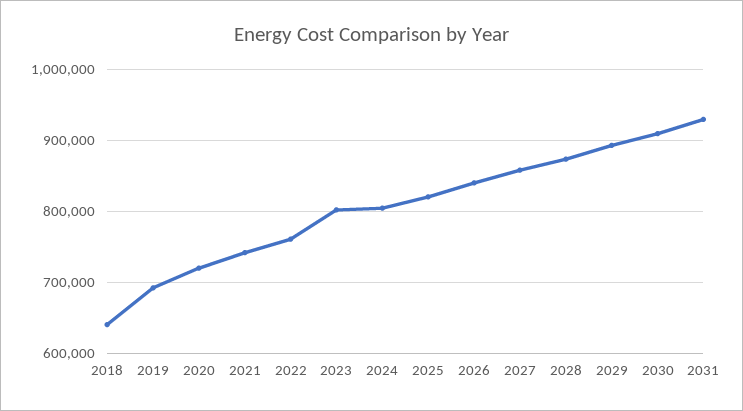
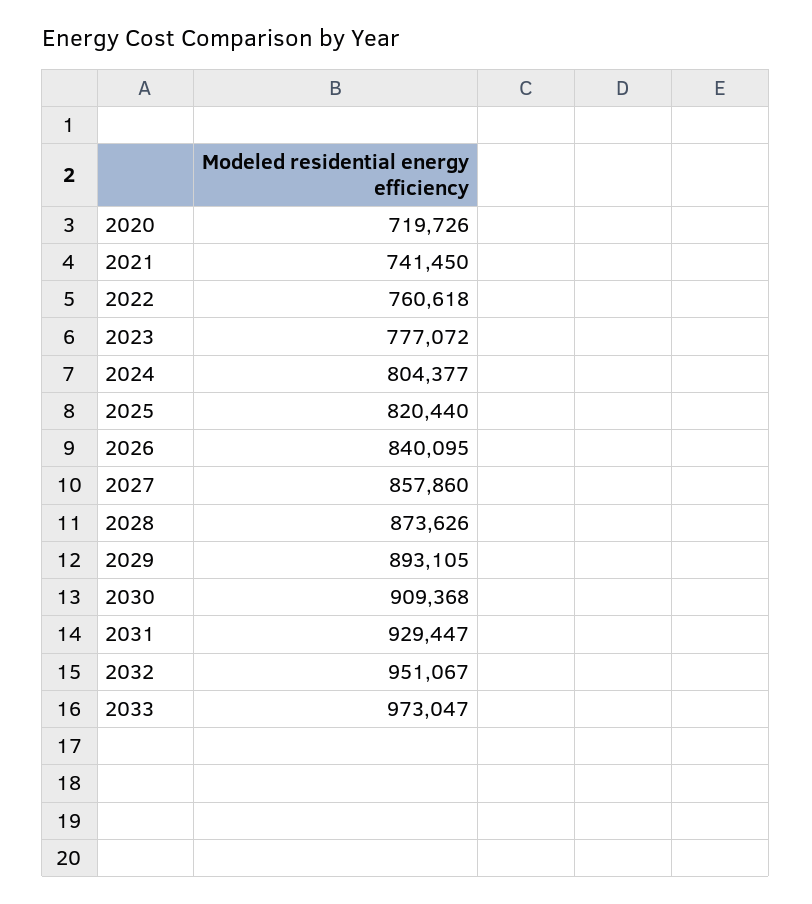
2018: 640000 -> none
2019: 690000 -> none
2023: 800000 -> 777072
2032: none -> 951067
2033: none -> 973047

